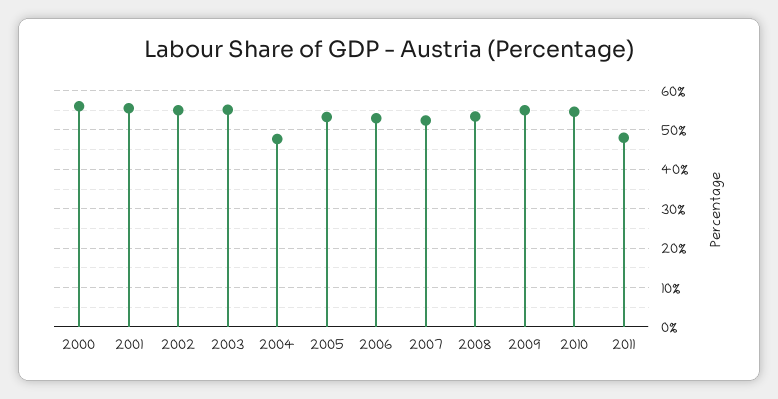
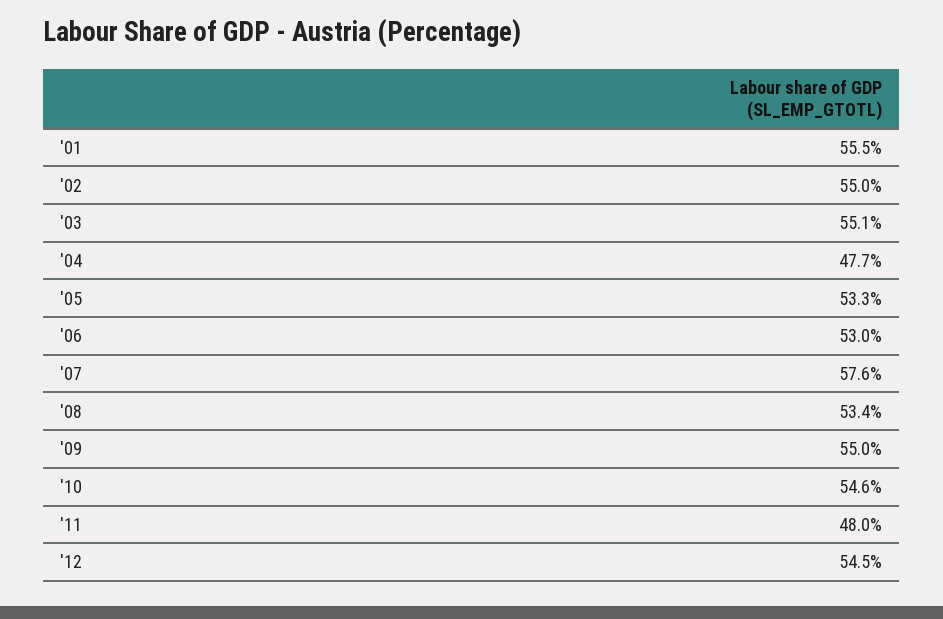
2000: 56 -> none
2007: 52 -> 57.6
'12: none -> 54.5

